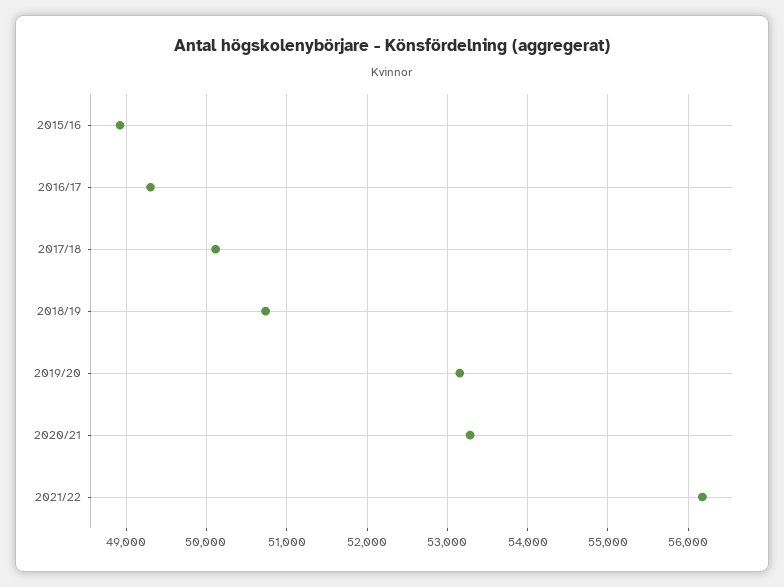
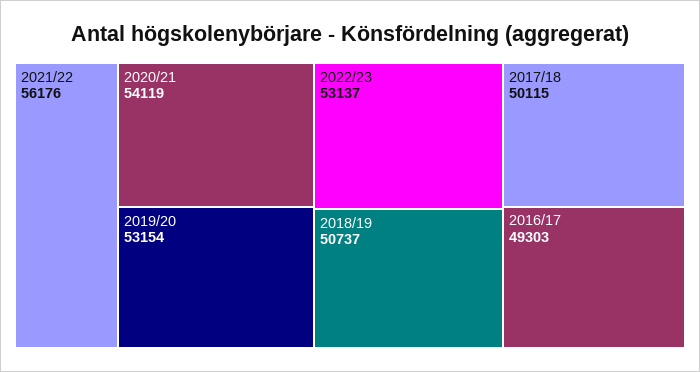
2015/16: 48900 -> none
2020/21: 53300 -> 54119
2022/23: none -> 53137

